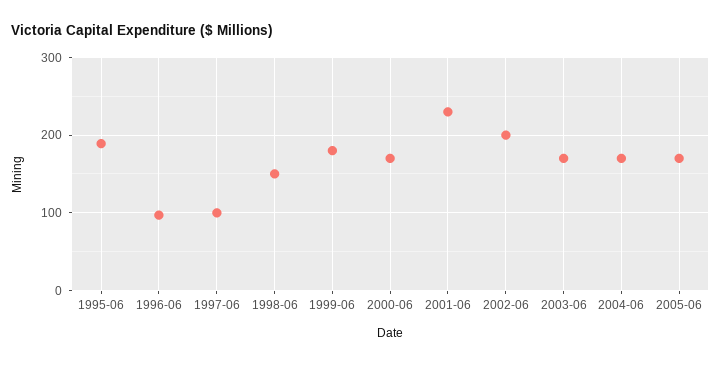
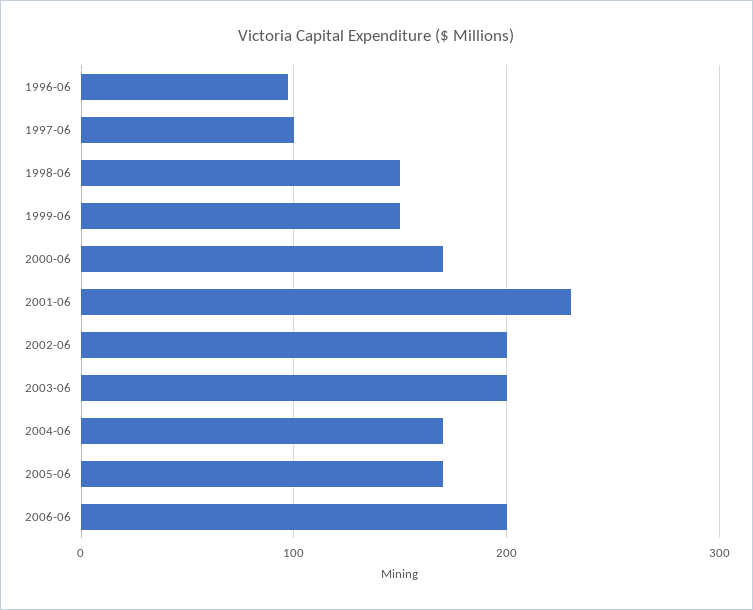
1995-06: 190 -> none
1999-06: 180 -> 150
2003-06: 170 -> 200
2006-06: none -> 200

